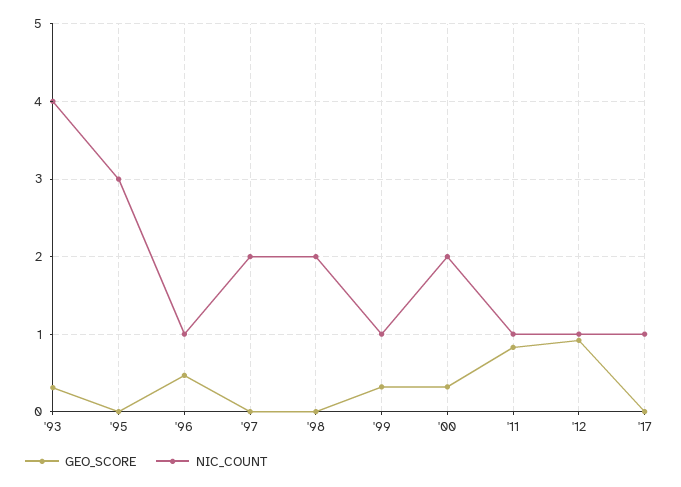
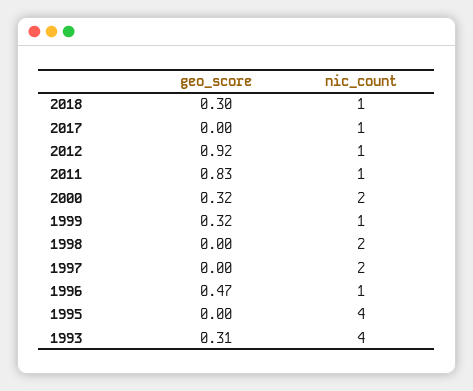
NIC_COUNT, '95: 3 -> 4
GEO_SCORE, 2018: none -> 0.3
NIC_COUNT, 2018: none -> 1

